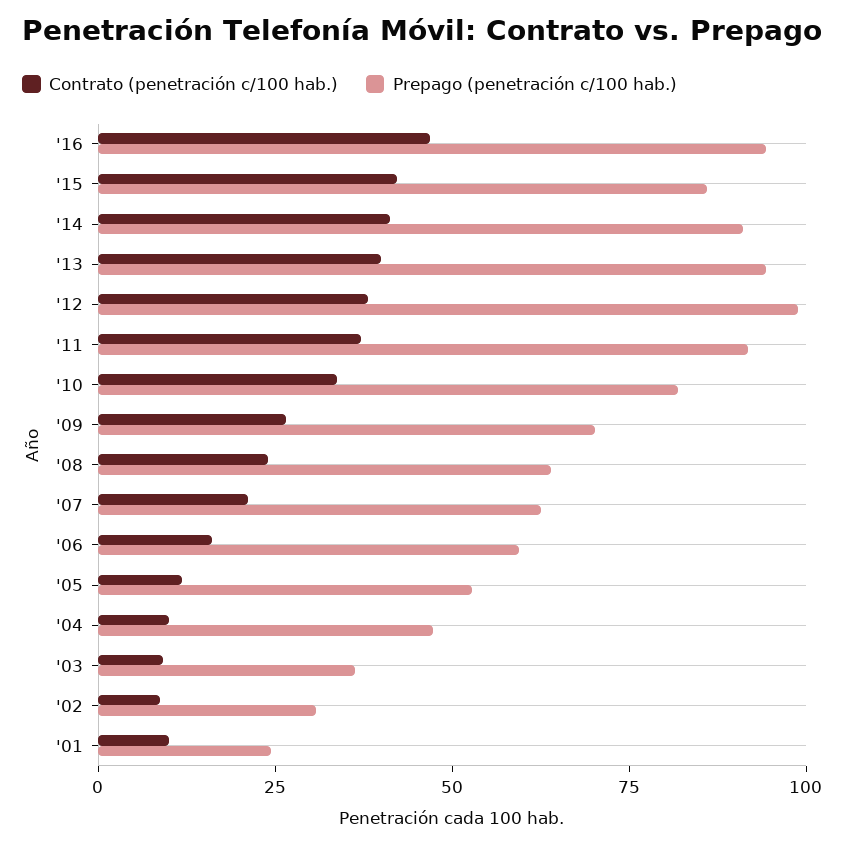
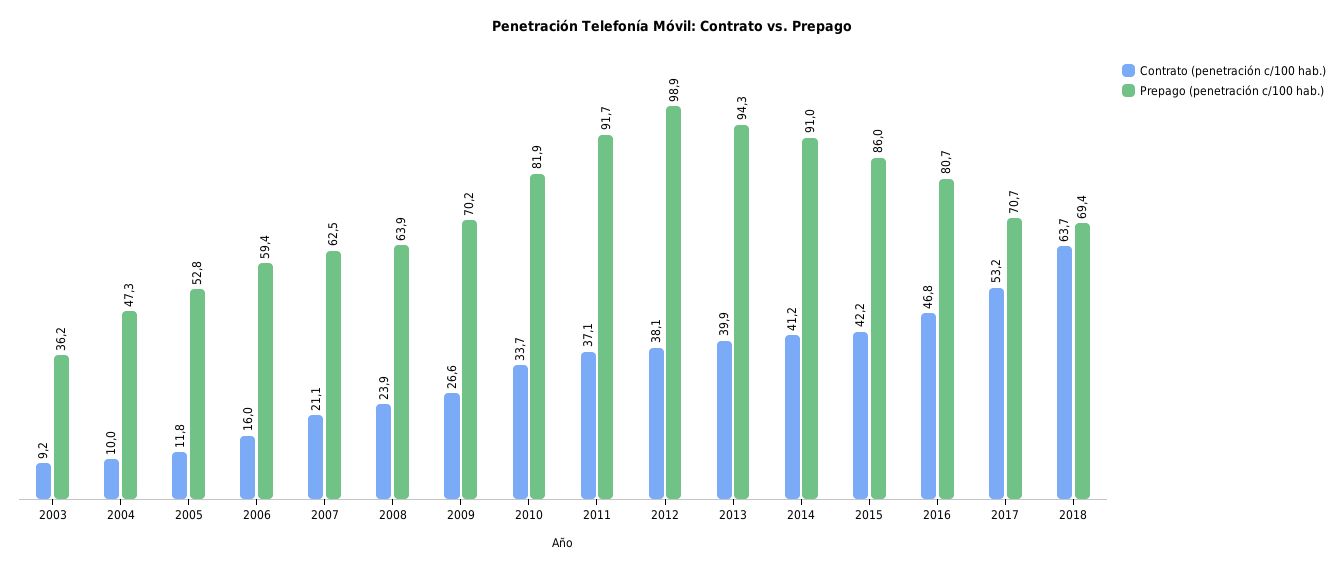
Prepago (penetración c/100 hab.), '16: 95 -> 80.7
Contrato (penetración c/100 hab.), '02: 10 -> none
Prepago (penetración c/100 hab.), '02: 30 -> none
Contrato (penetración c/100 hab.), '01: 10 -> none
Prepago (penetración c/100 hab.), '01: 25 -> none
Contrato (penetración c/100 hab.), 2017: none -> 53.2
Prepago (penetración c/100 hab.), 2017: none -> 70.7
Contrato (penetración c/100 hab.), 2018: none -> 63.7
Prepago (penetración c/100 hab.), 2018: none -> 69.4

